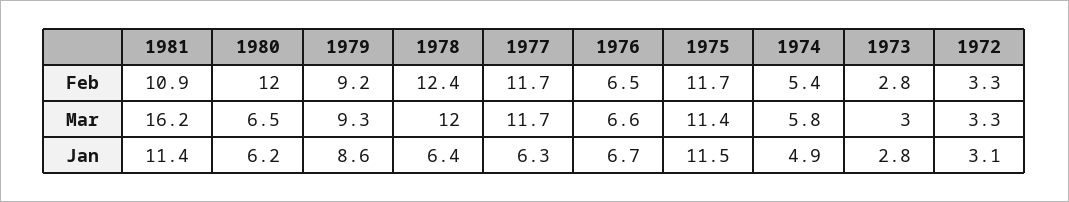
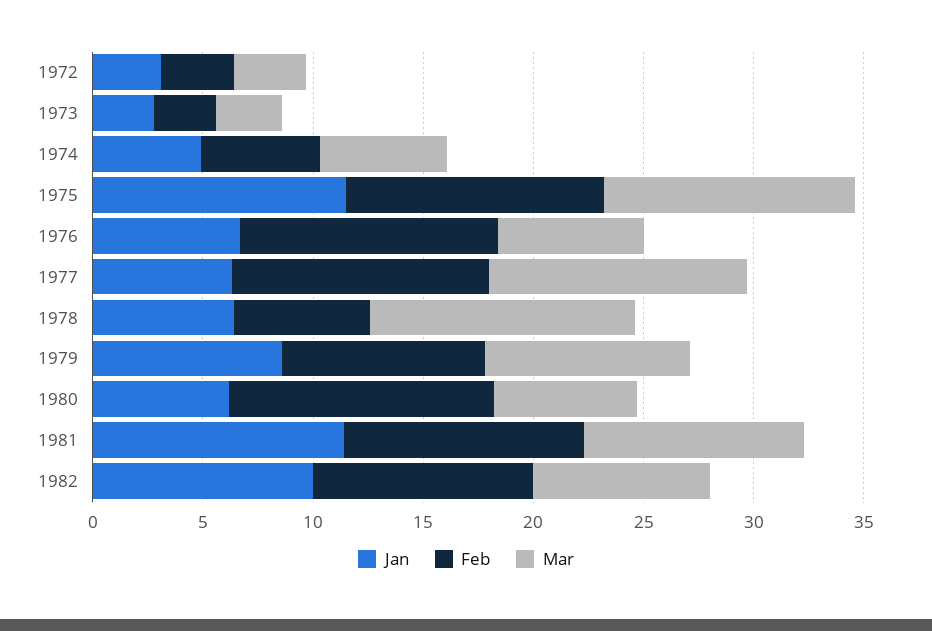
Feb, 1978: 12.4 -> 6
Feb, 1976: 6.5 -> 12
Mar, 1981: 16.2 -> 10
Jan, 1982: none -> 10
Feb, 1982: none -> 10
Mar, 1982: none -> 8

